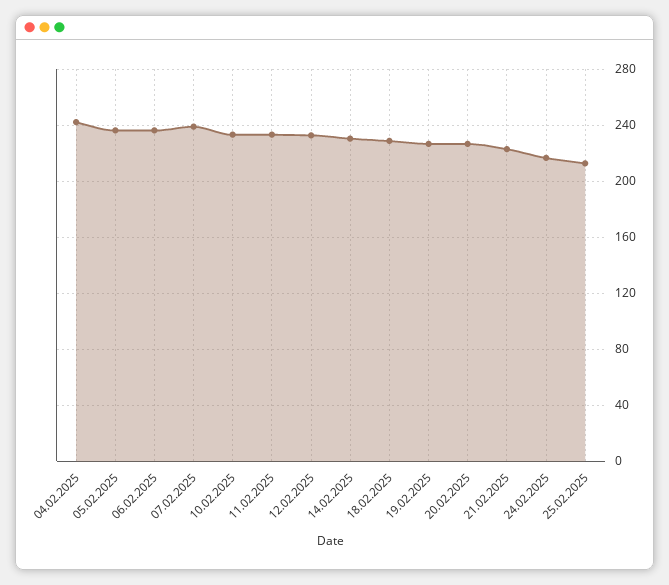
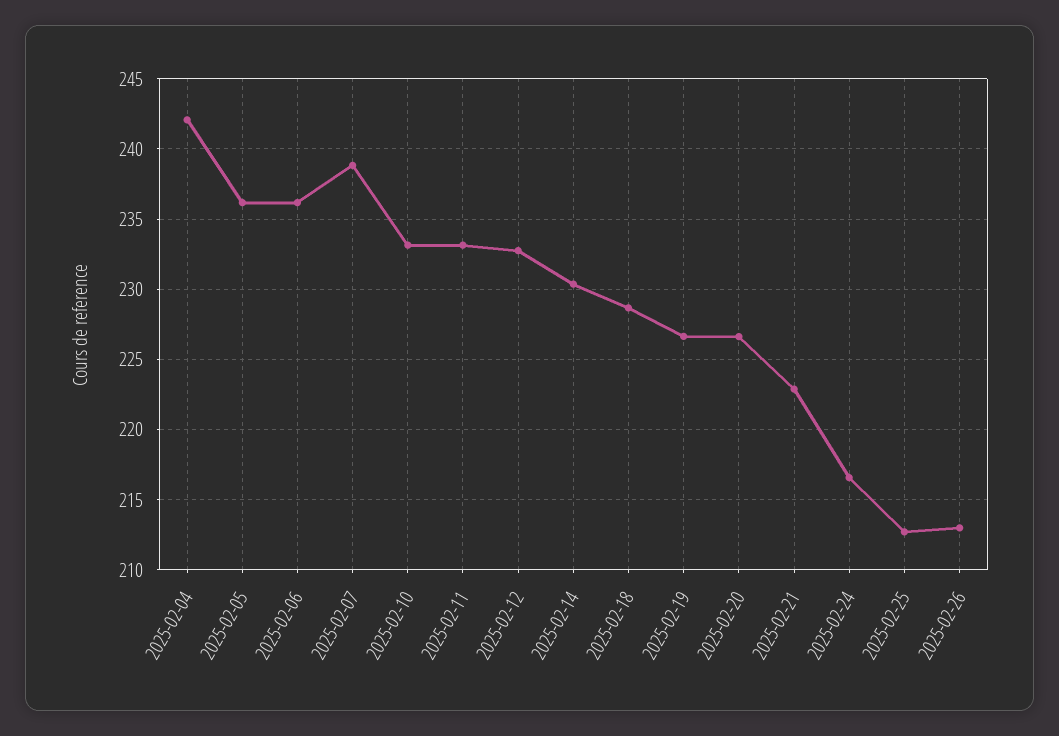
2025-02-26: none -> 213

